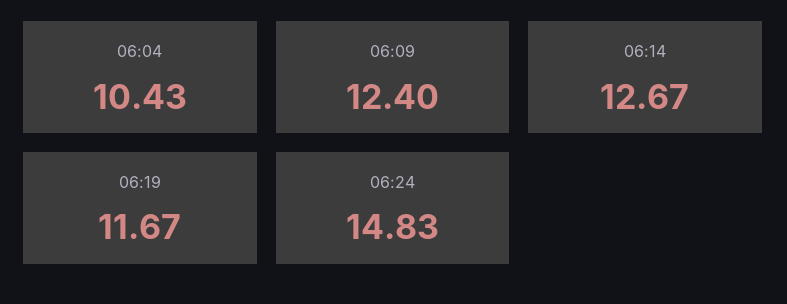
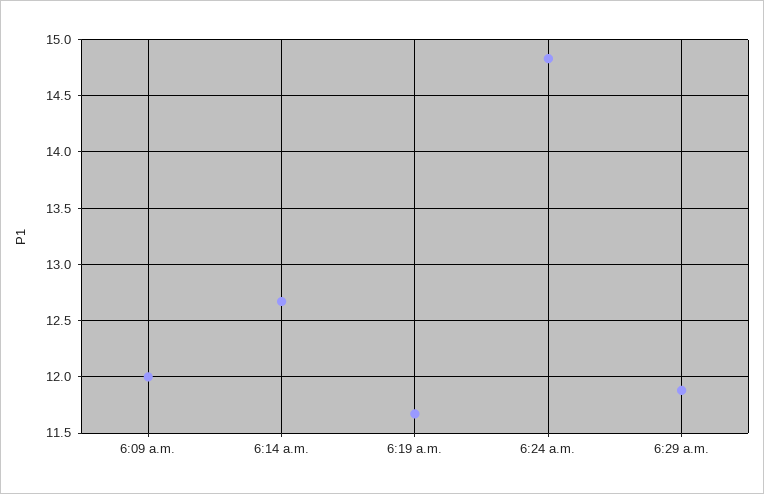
06:04: 10.43 -> none
06:09: 12.4 -> 12
6:29 a.m.: none -> 11.9

